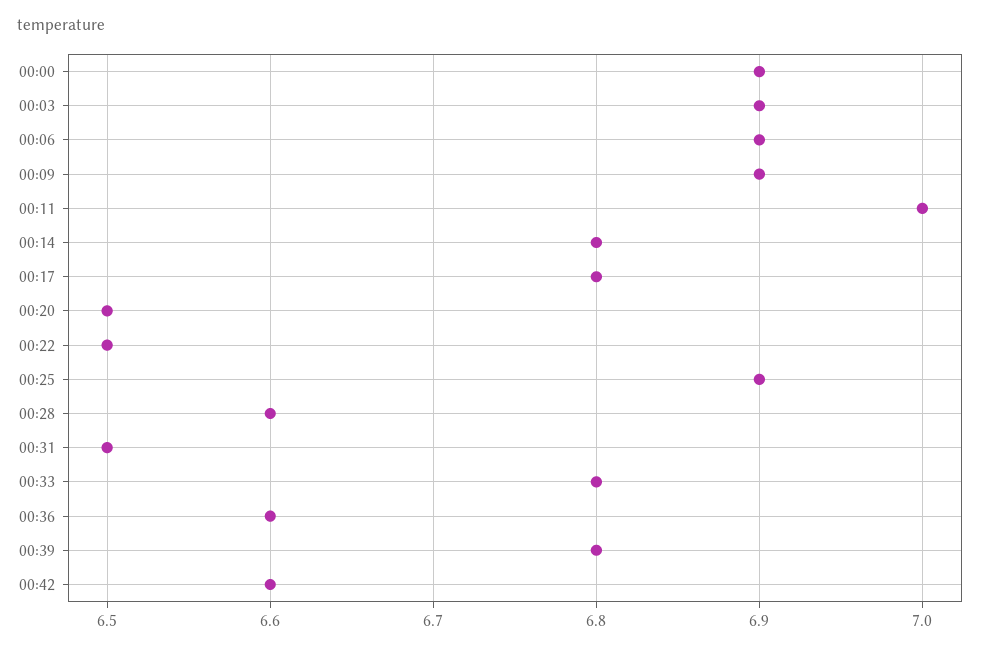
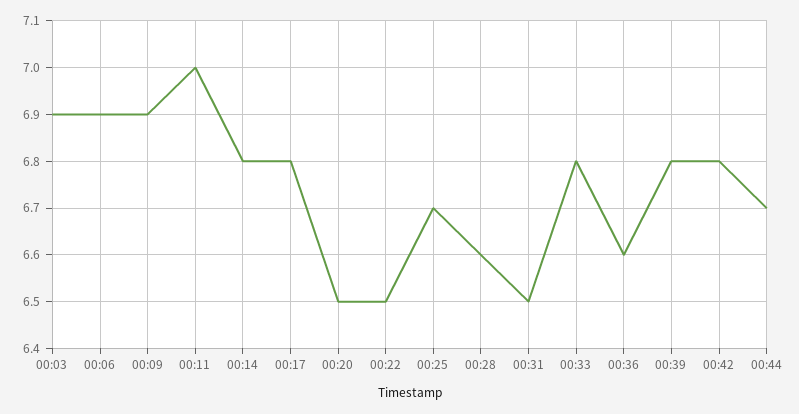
00:00: 6.9 -> none
00:25: 6.9 -> 6.7
00:42: 6.6 -> 6.8
00:44: none -> 6.7

